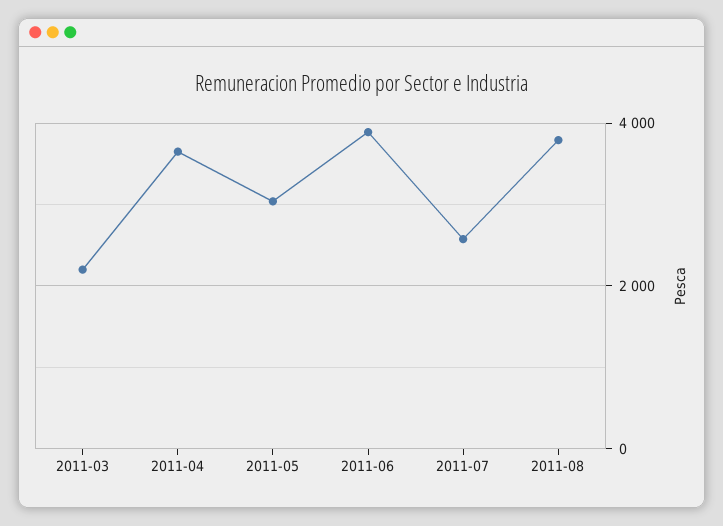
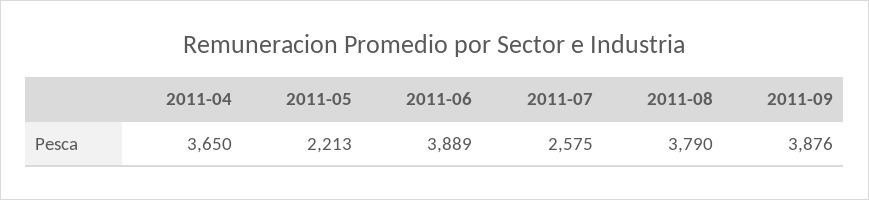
2011-03: 2200 -> none
2011-05: 3000 -> 2213
2011-09: none -> 3876

